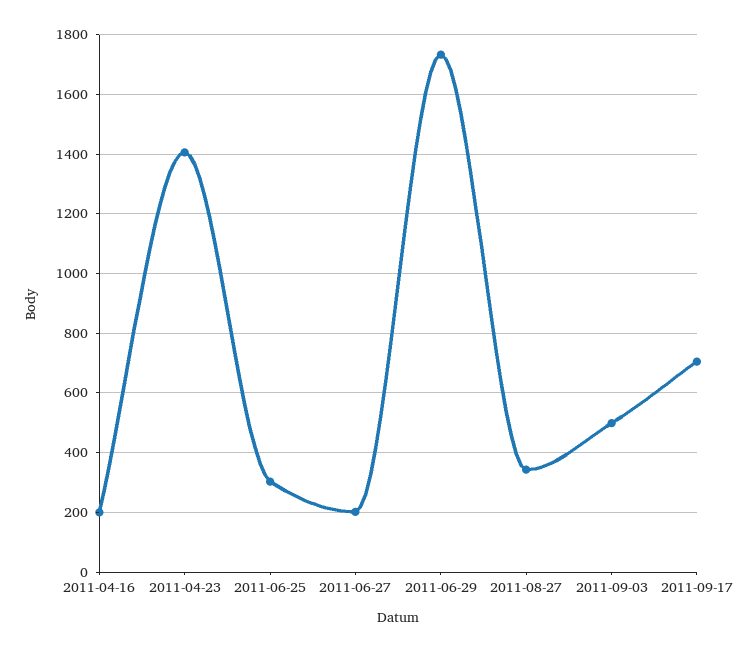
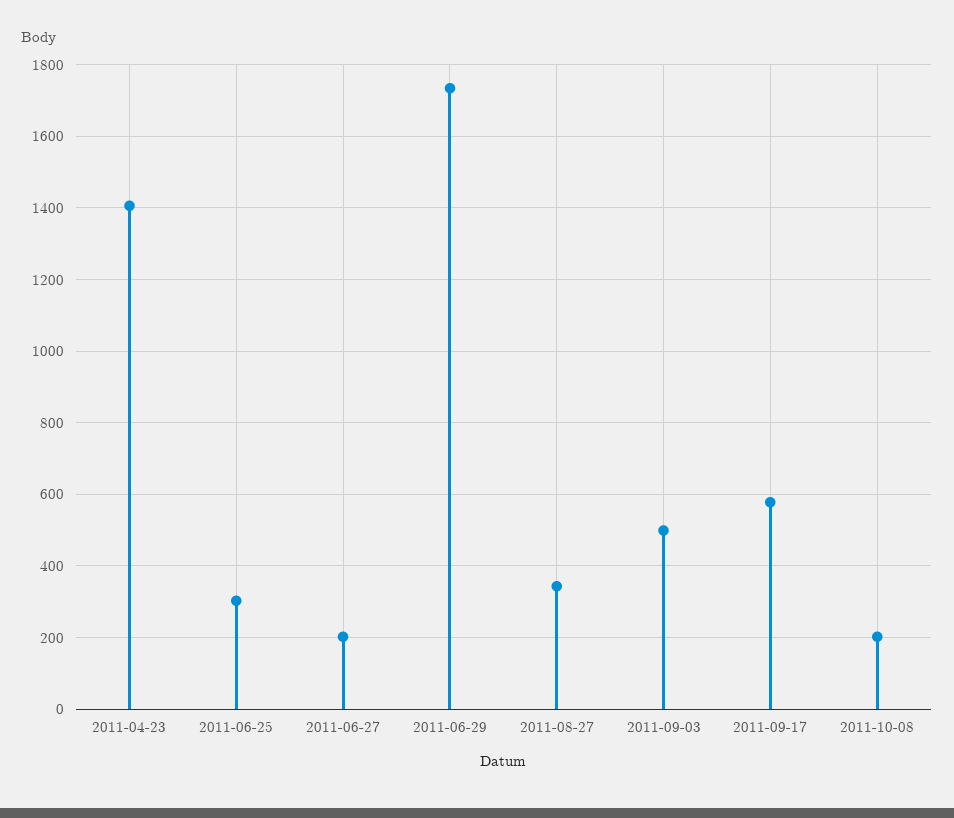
2011-04-16: 200 -> none
2011-09-17: 700 -> 580
2011-10-08: none -> 200

